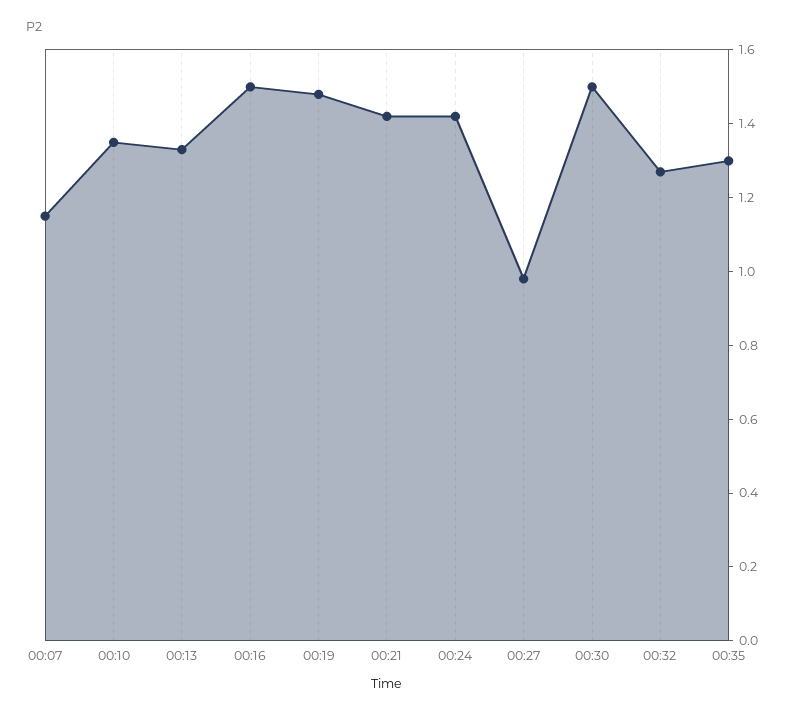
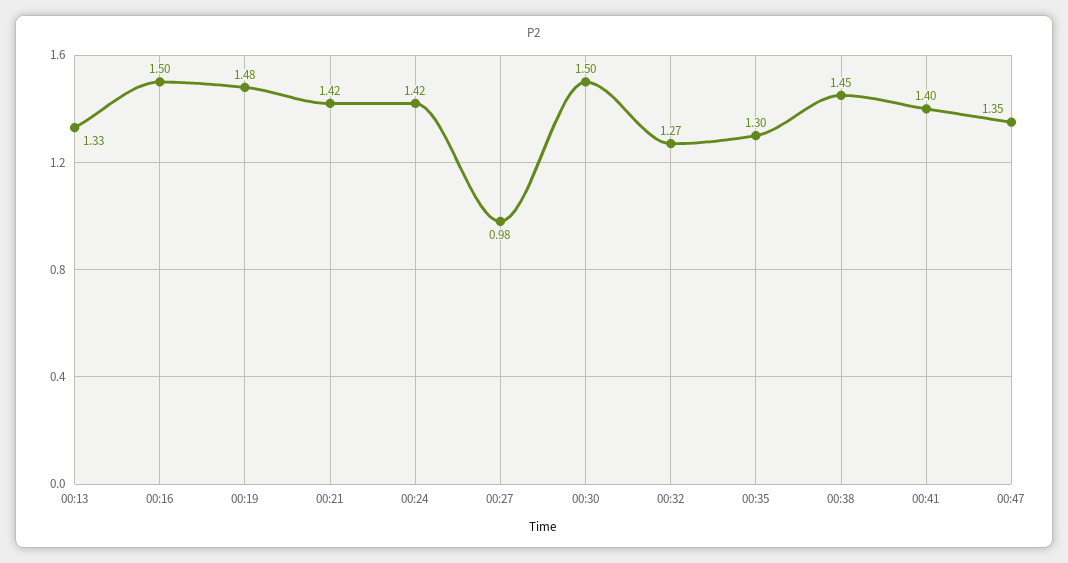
00:07: 1.15 -> none
00:10: 1.35 -> none
00:38: none -> 1.45
00:41: none -> 1.4
00:47: none -> 1.35

